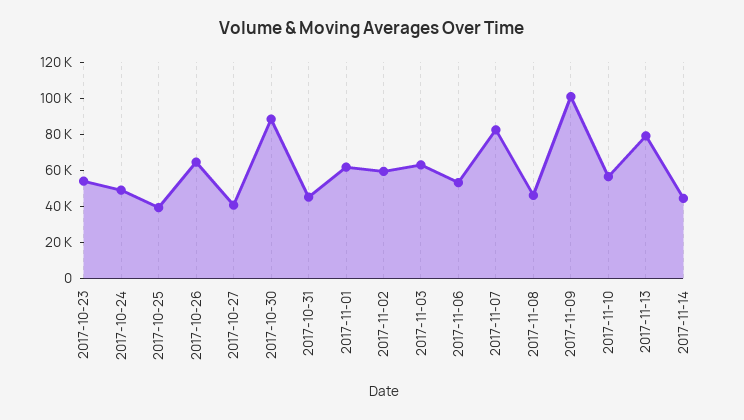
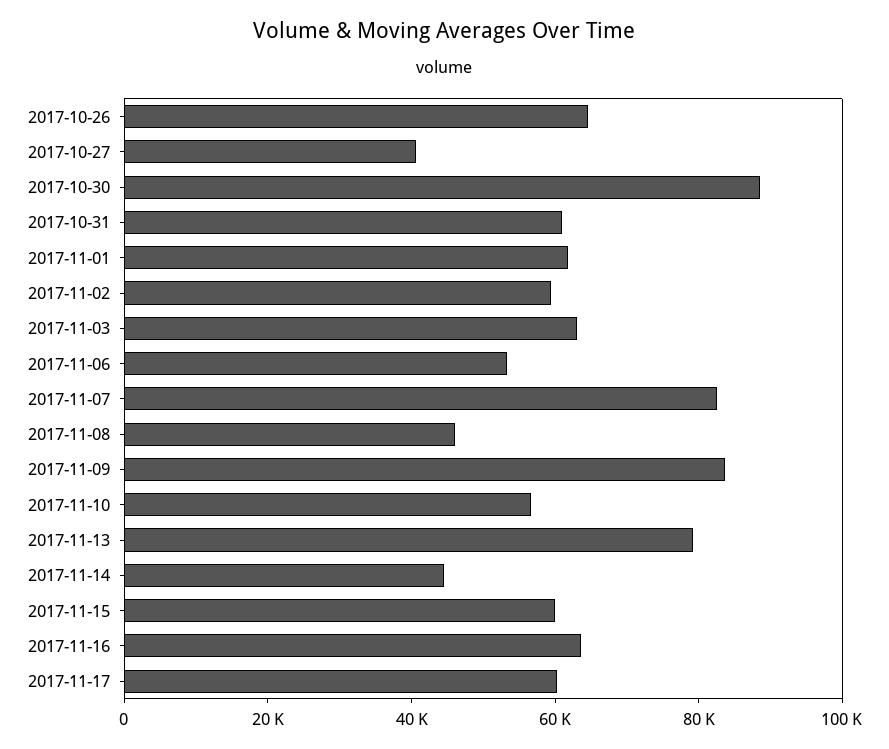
2017-10-23: 55000 -> none
2017-10-24: 50000 -> none
2017-10-25: 40000 -> none
2017-10-31: 45000 -> 60000
2017-11-09: 100000 -> 85000
2017-11-15: none -> 60000
2017-11-16: none -> 65000
2017-11-17: none -> 60000

